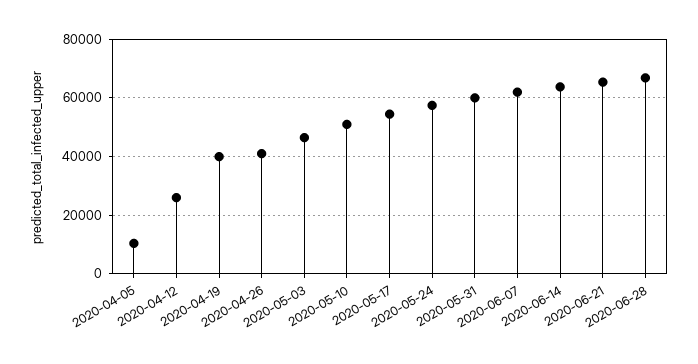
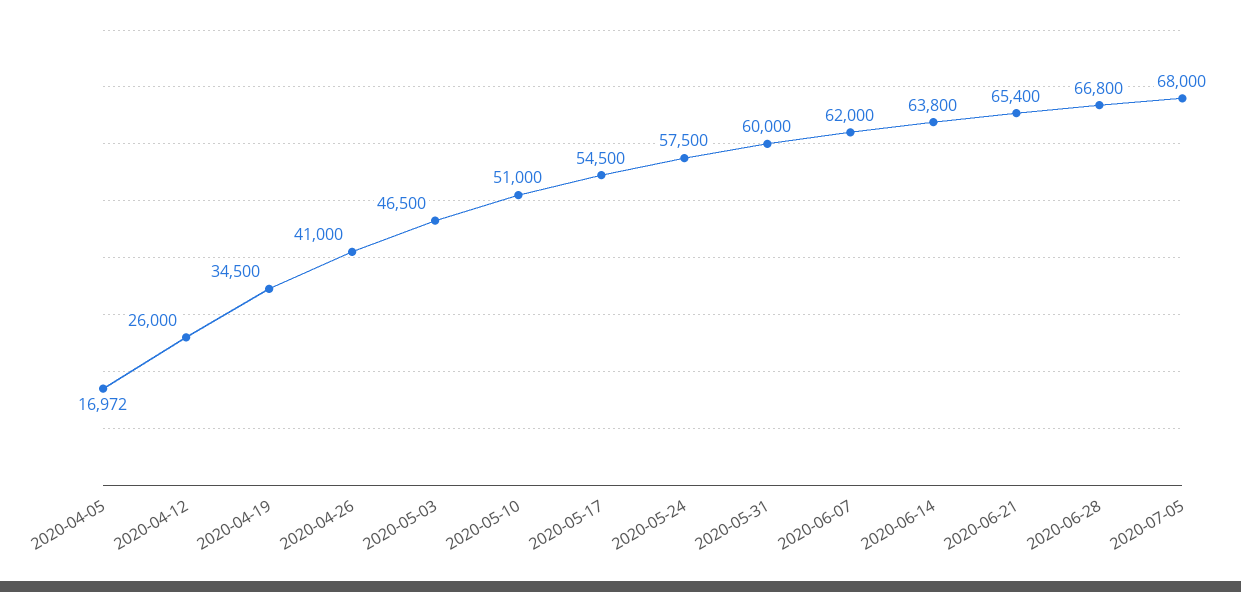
2020-04-05: 10000 -> 16972
2020-04-19: 40000 -> 34500
2020-07-05: none -> 68000

